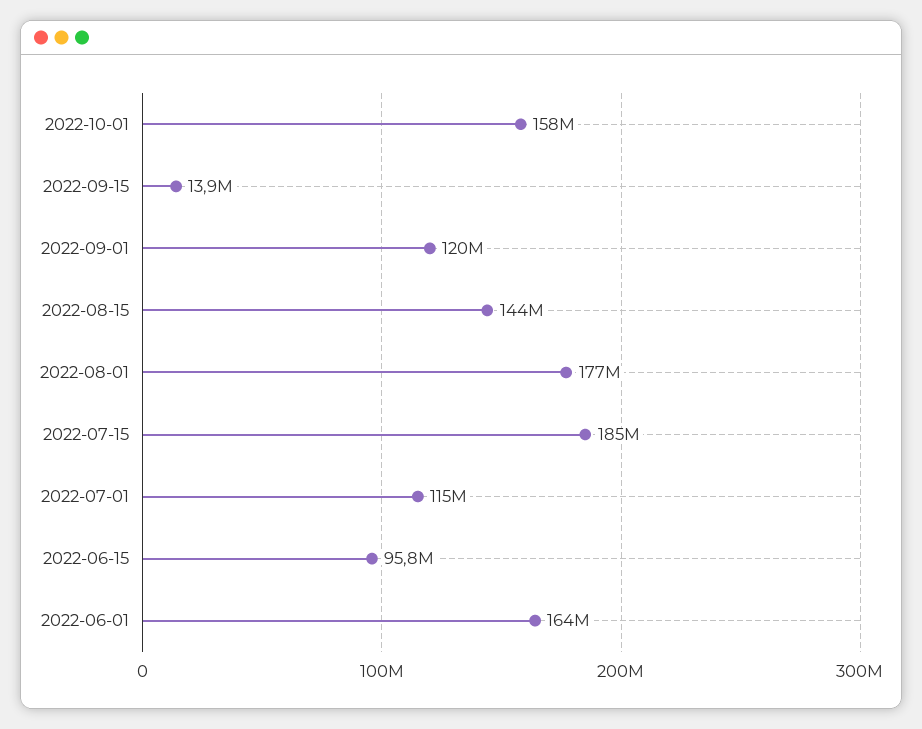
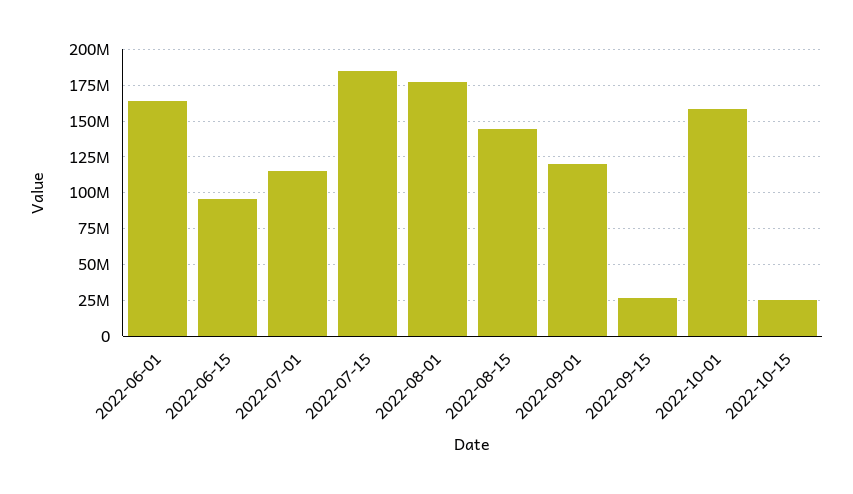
2022-09-15: 13900000 -> 25000000
2022-10-15: none -> 25000000

